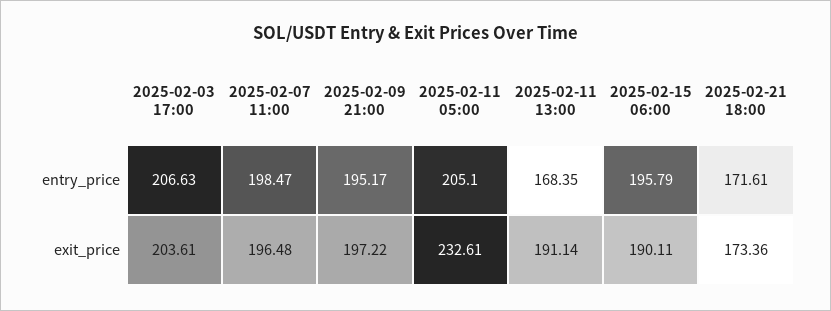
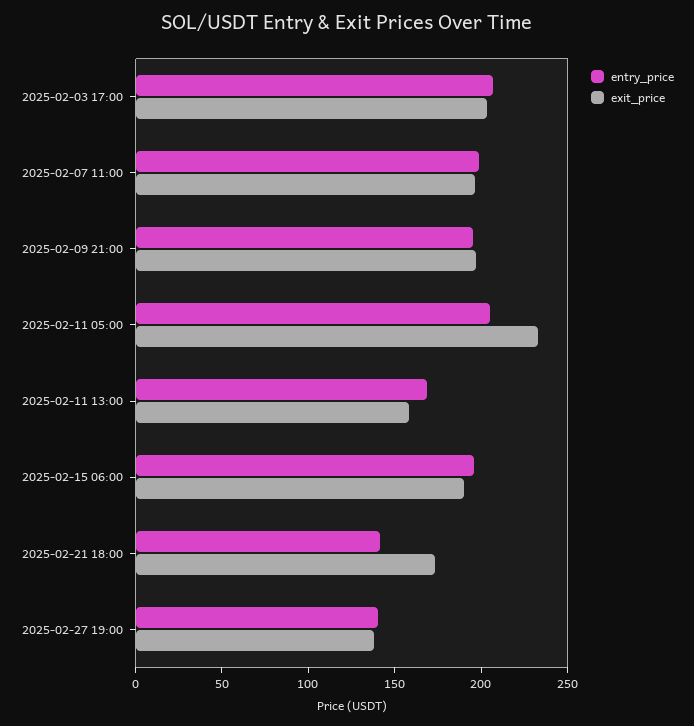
entry_price, 2025-02-21 18:00: 171.61 -> 140
exit_price, 2025-02-11 13:00: 191.14 -> 160
entry_price, 2025-02-27 19:00: none -> 140
exit_price, 2025-02-27 19:00: none -> 140

